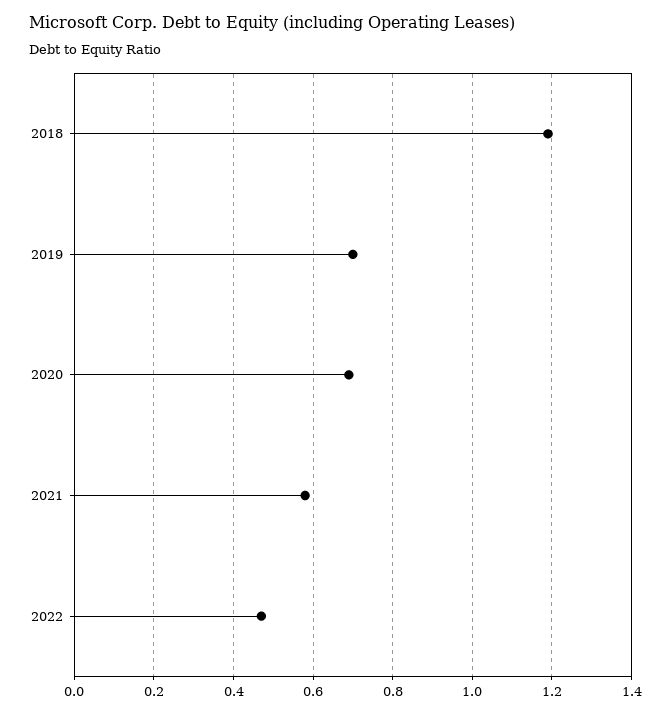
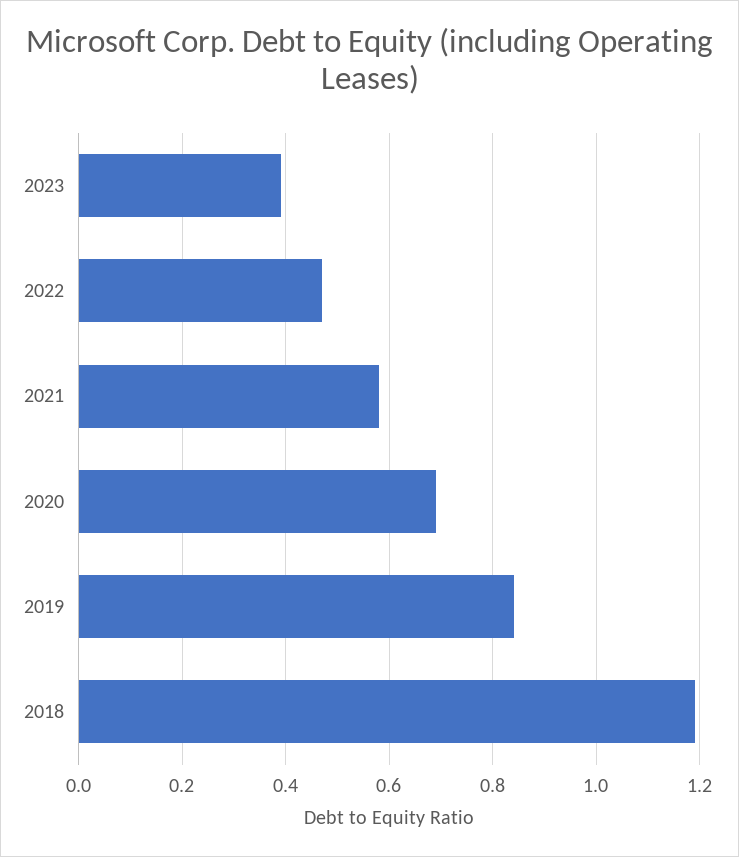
2019: 0.7 -> 0.85
2023: none -> 0.4

